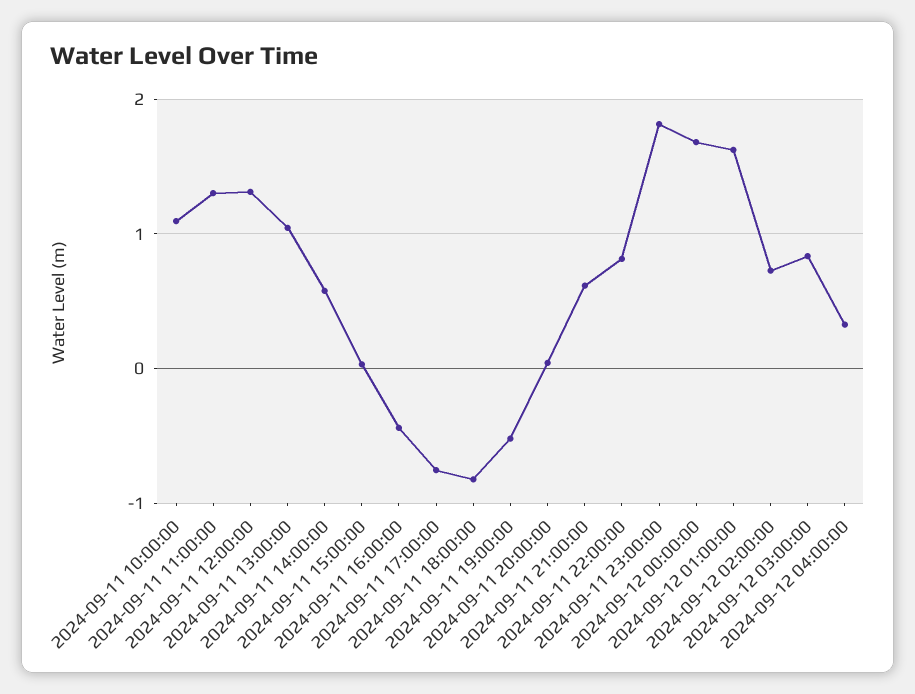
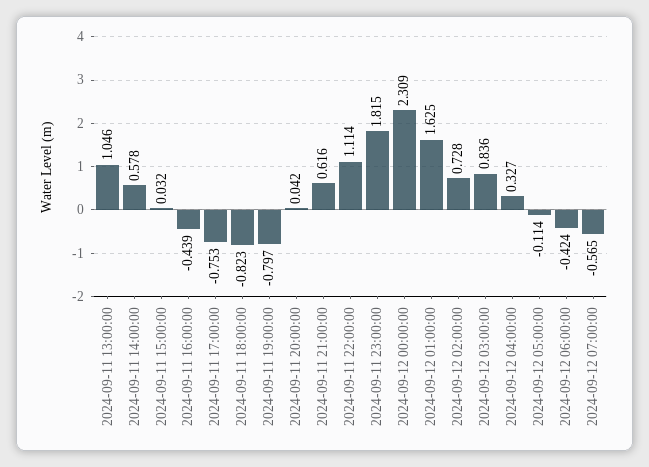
2024-09-11 10:00:00: 1.1 -> none
2024-09-11 11:00:00: 1.3 -> none
2024-09-11 12:00:00: 1.3 -> none
2024-09-11 19:00:00: -0.5 -> -0.797
2024-09-11 22:00:00: 0.8 -> 1.114
2024-09-12 00:00:00: 1.7 -> 2.309
2024-09-12 05:00:00: none -> -0.114
2024-09-12 06:00:00: none -> -0.424
2024-09-12 07:00:00: none -> -0.565

